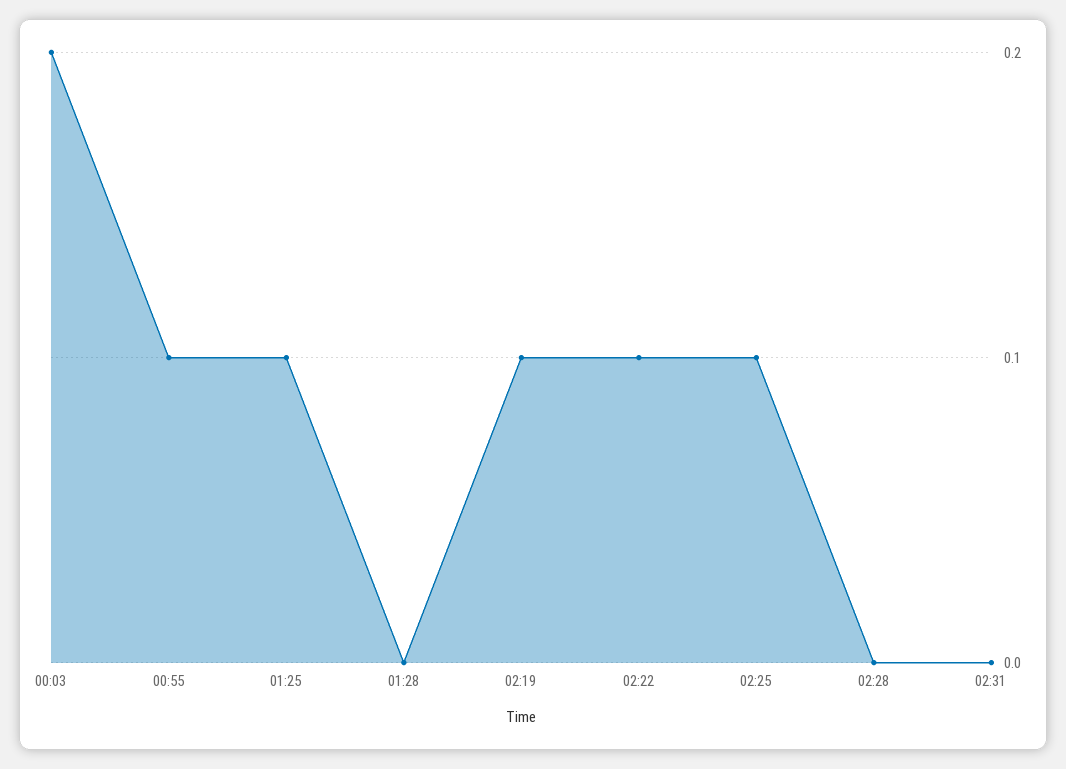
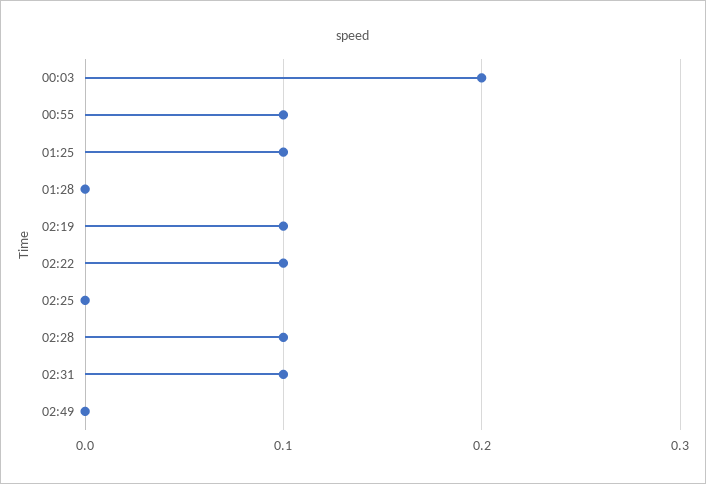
02:25: 0.1 -> 0
02:28: 0 -> 0.1
02:31: 0 -> 0.1
02:49: none -> 0

